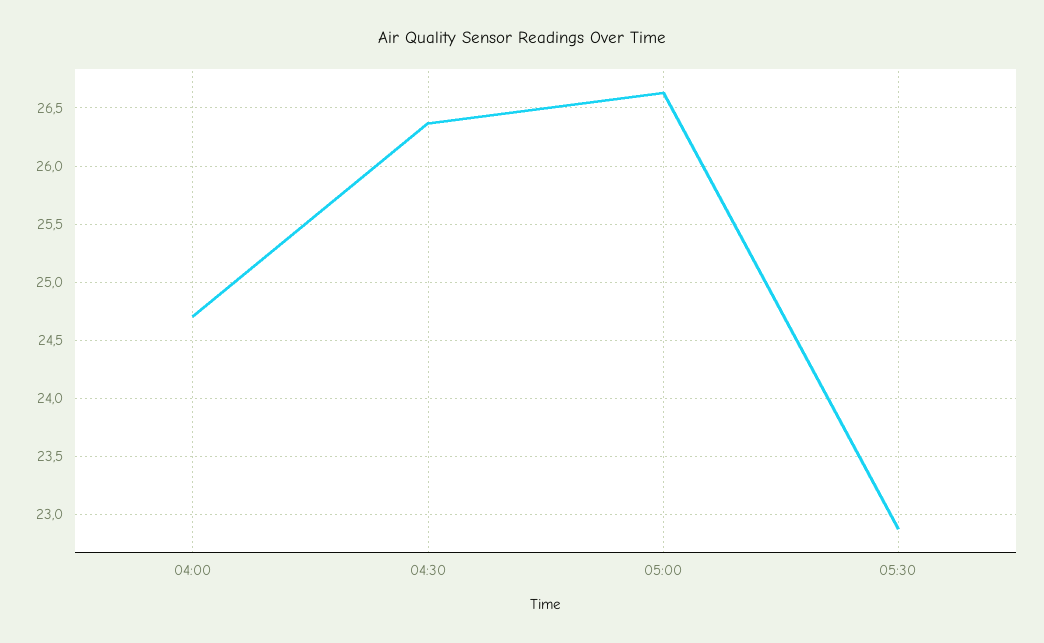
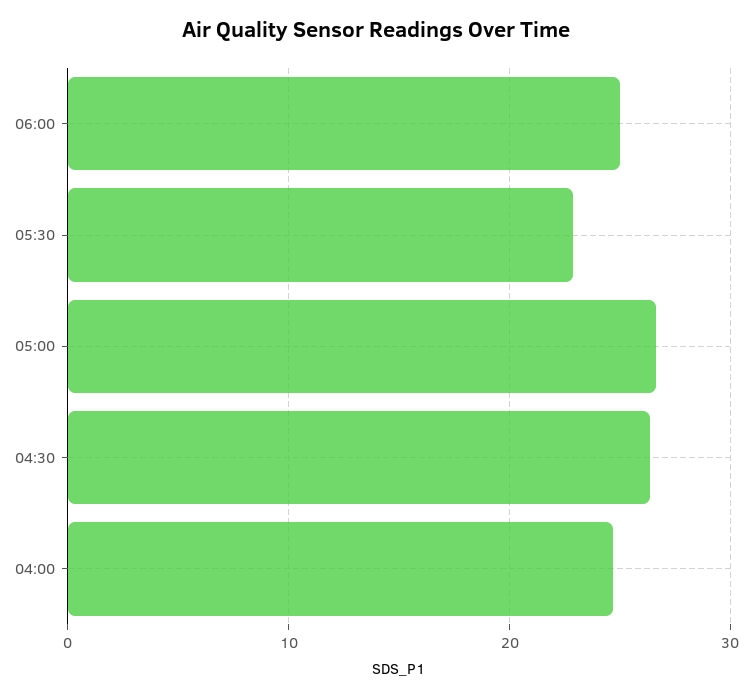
06:00: none -> 25

